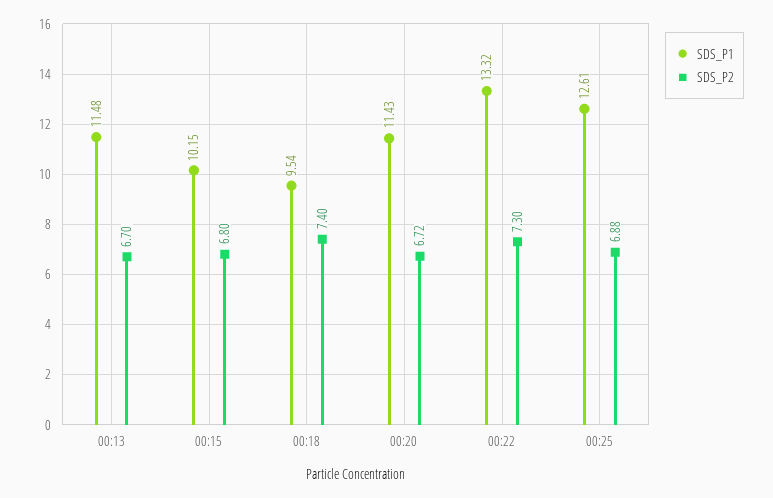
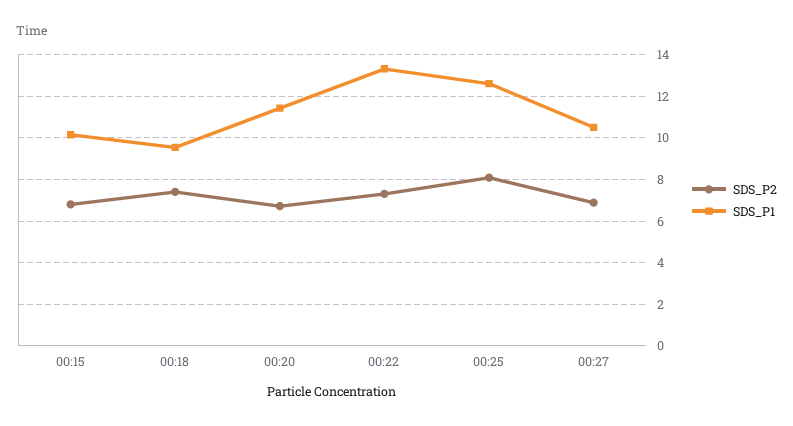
SDS_P1, 00:13: 11.48 -> none
SDS_P2, 00:13: 6.7 -> none
SDS_P2, 00:25: 6.88 -> 8
SDS_P2, 00:27: none -> 7
SDS_P1, 00:27: none -> 10.5

